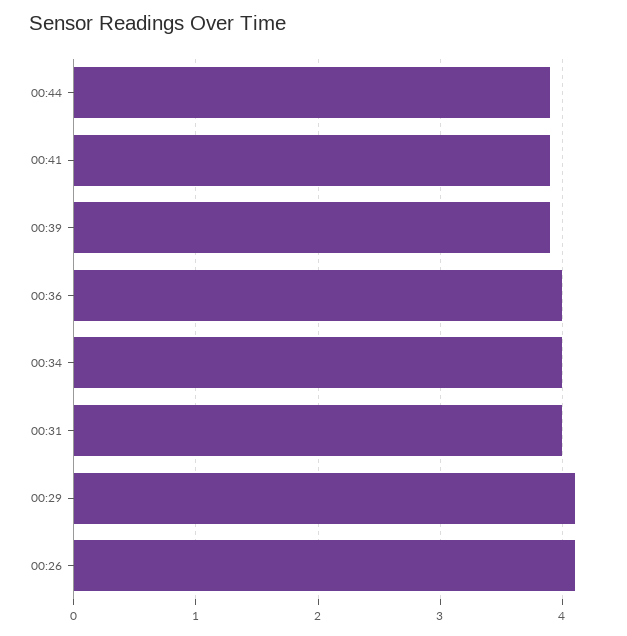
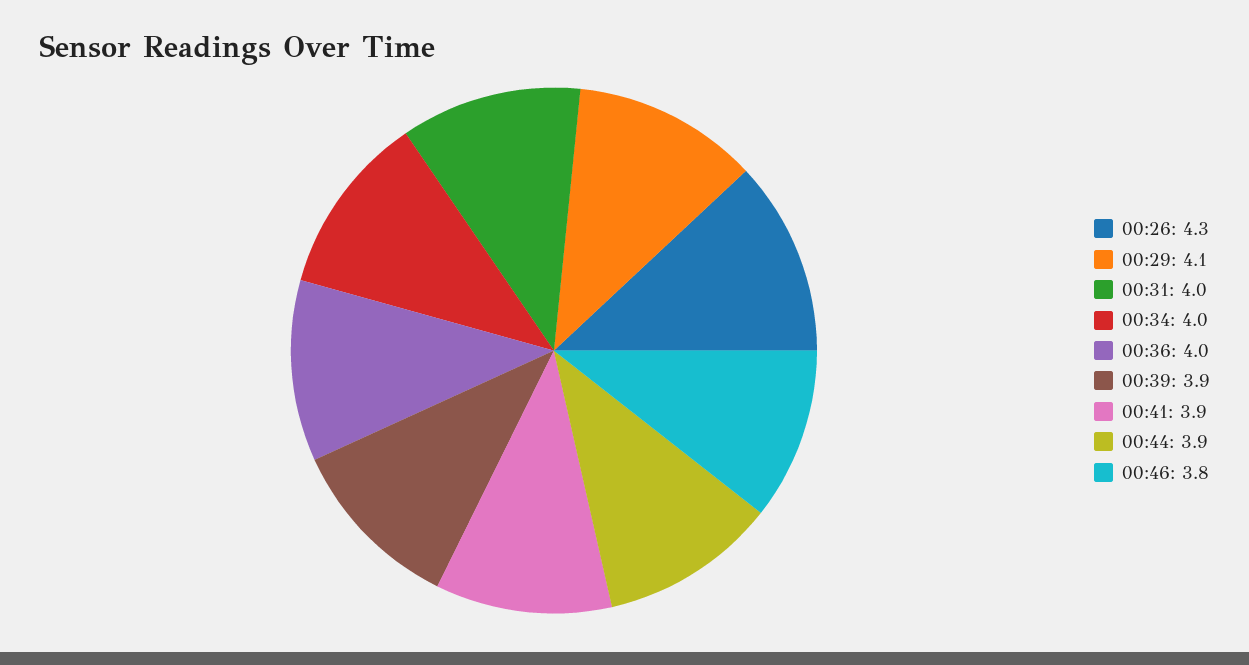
00:26: 4.1 -> 4.3
00:46: none -> 3.8

